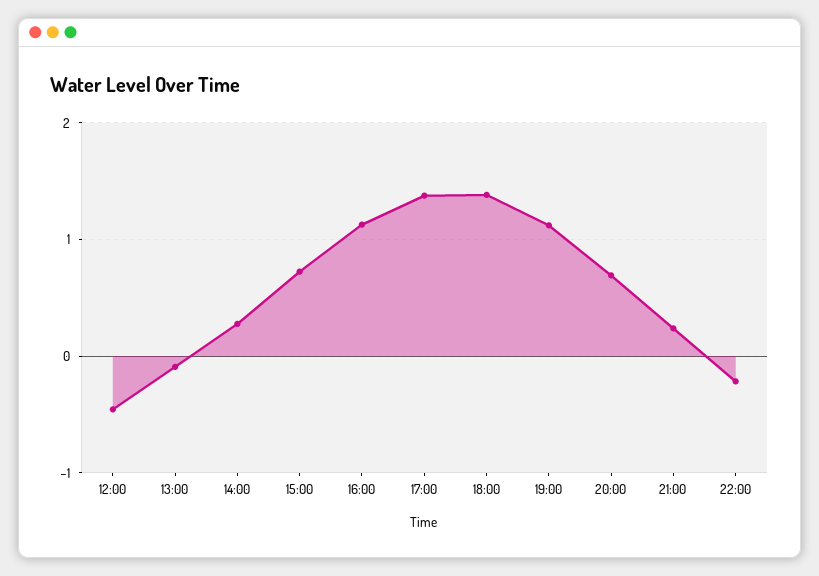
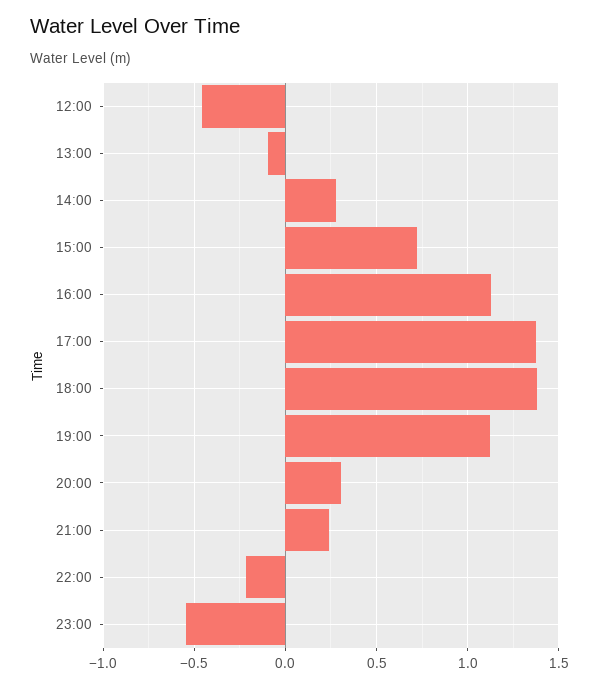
20:00: 0.7 -> 0.3
23:00: none -> -0.55

